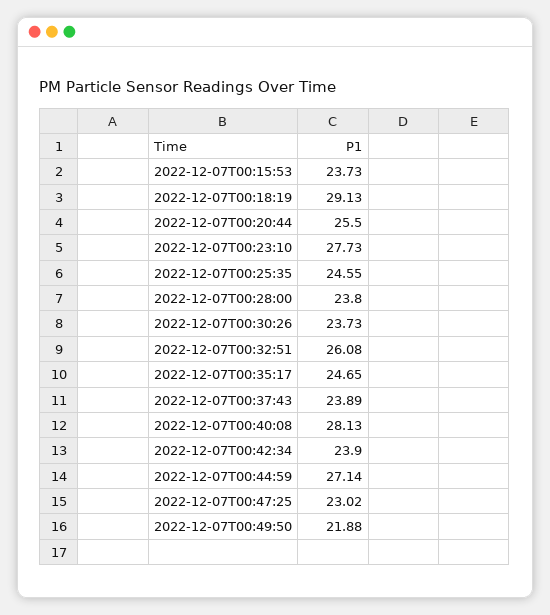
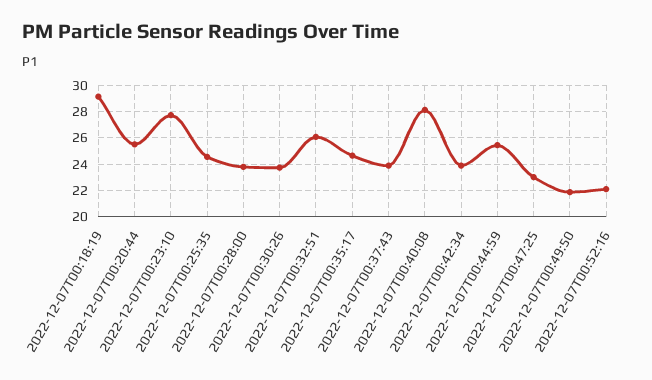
2022-12-07T00:15:53: 23.73 -> none
2022-12-07T00:44:59: 27.14 -> 25.5
2022-12-07T00:52:16: none -> 22

